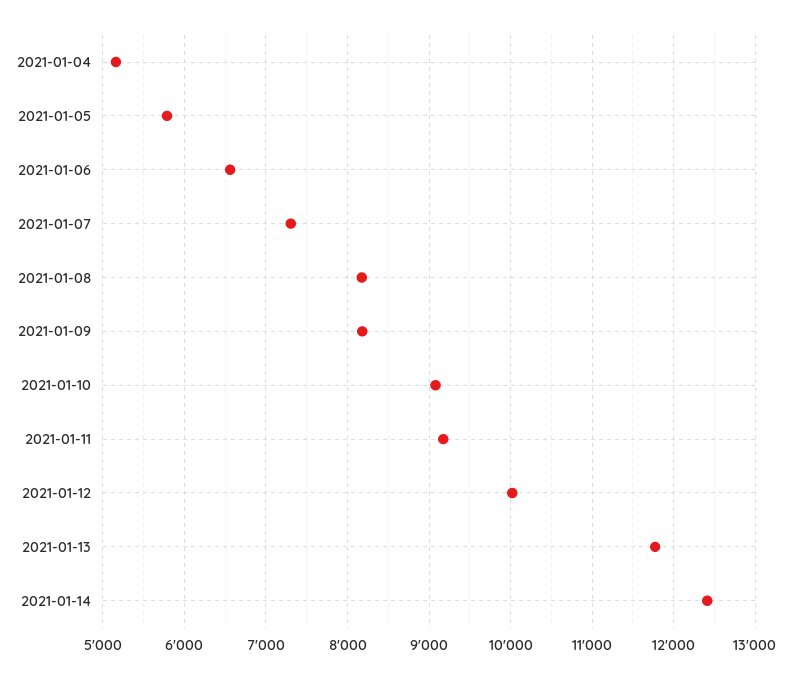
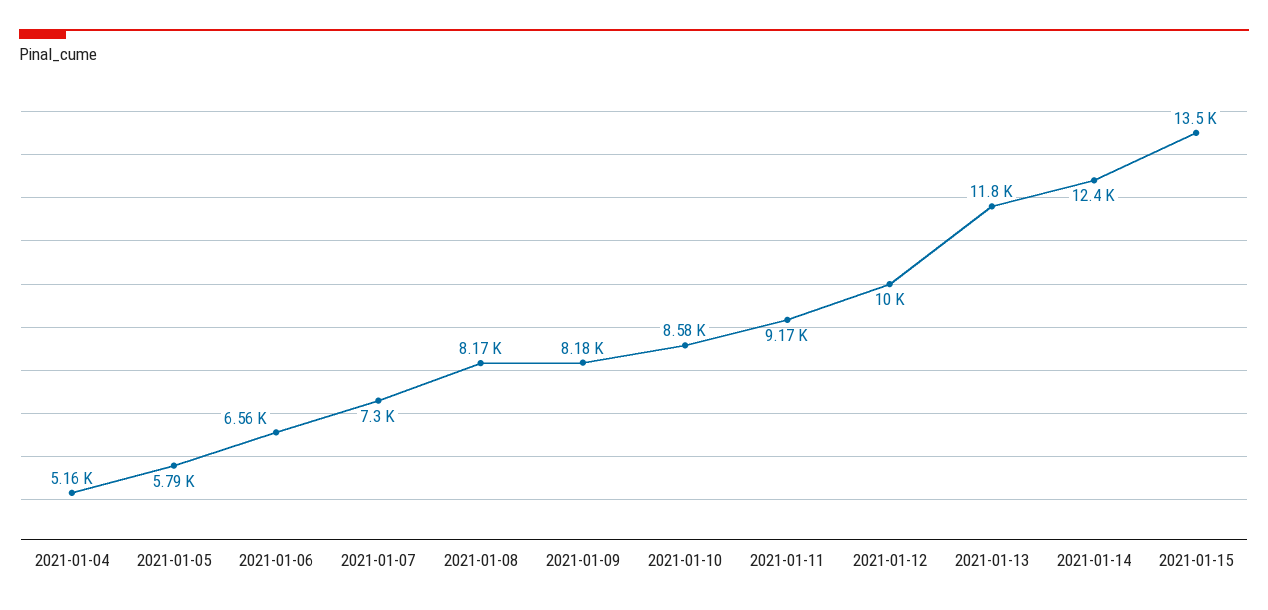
2021-01-10: 9100 -> 8580
2021-01-15: none -> 13500

